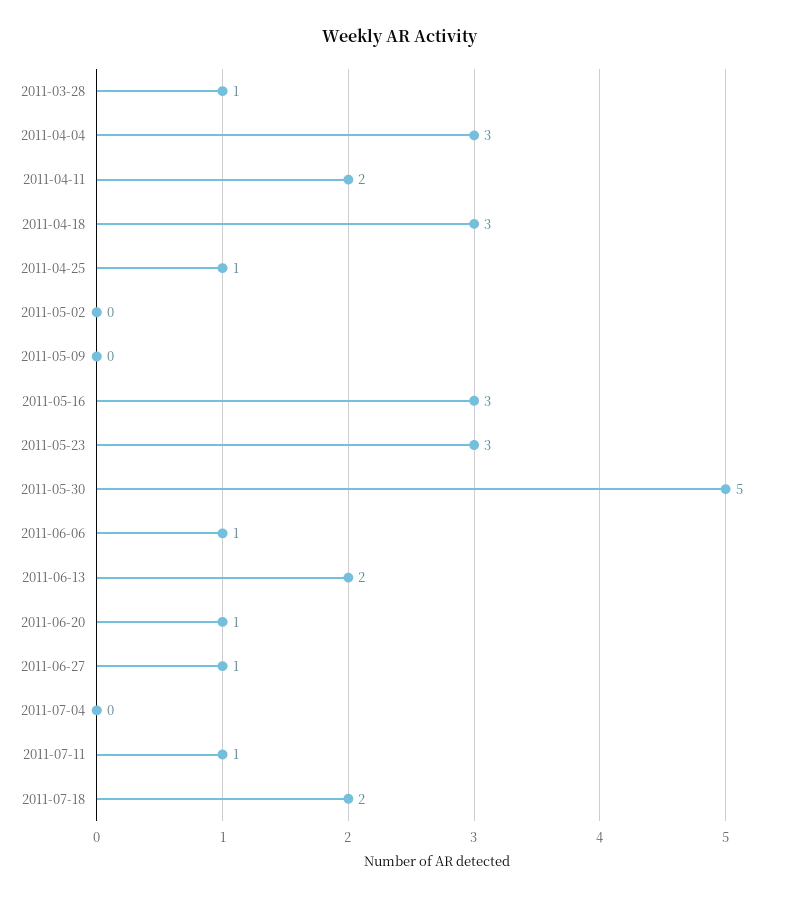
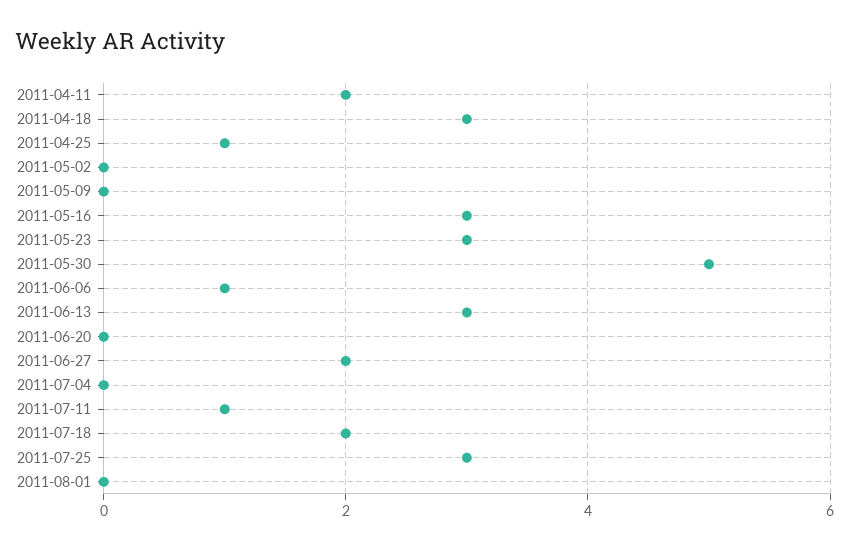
2011-03-28: 1 -> none
2011-04-04: 3 -> none
2011-06-13: 2 -> 3
2011-06-20: 1 -> 0
2011-06-27: 1 -> 2
2011-07-25: none -> 3
2011-08-01: none -> 0

